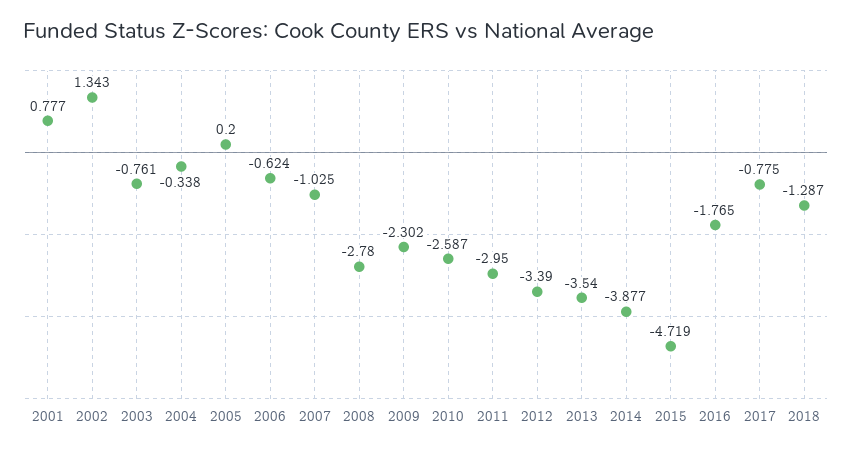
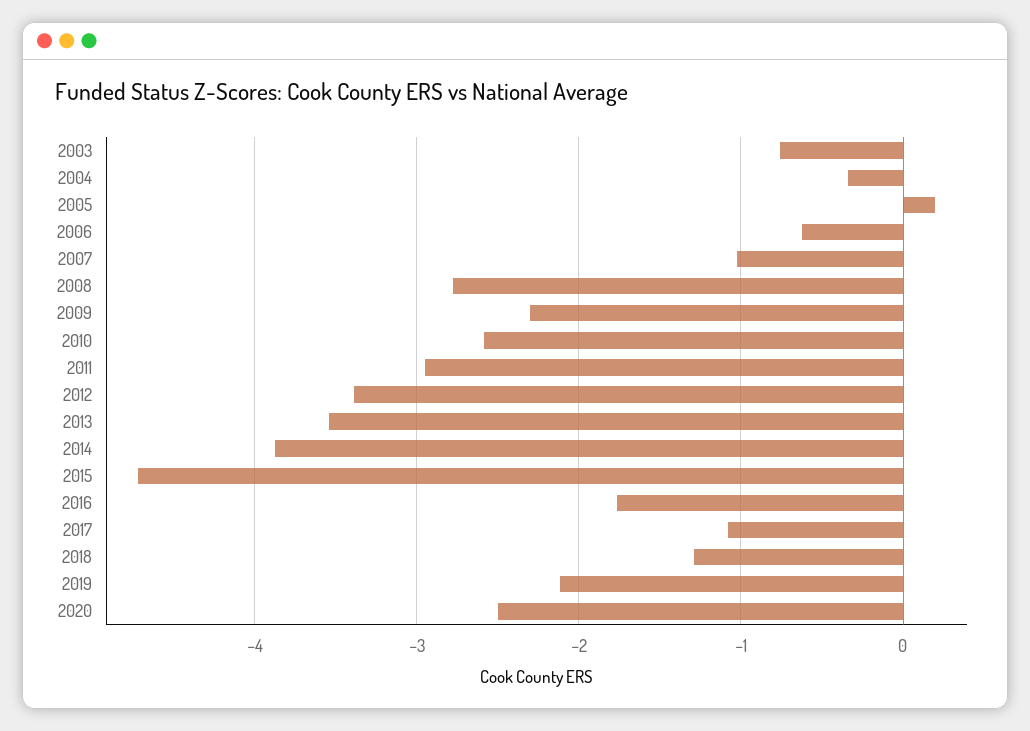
2001: 0.777 -> none
2002: 1.343 -> none
2017: -0.775 -> -1.1
2019: none -> -2.1
2020: none -> -2.5

